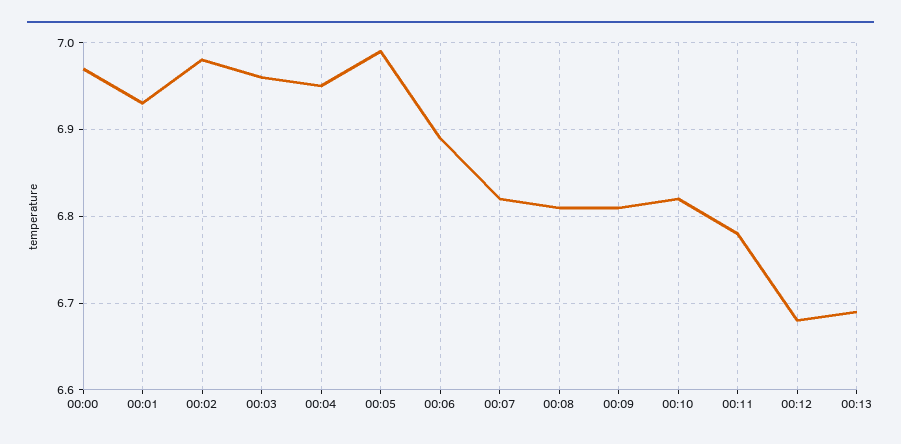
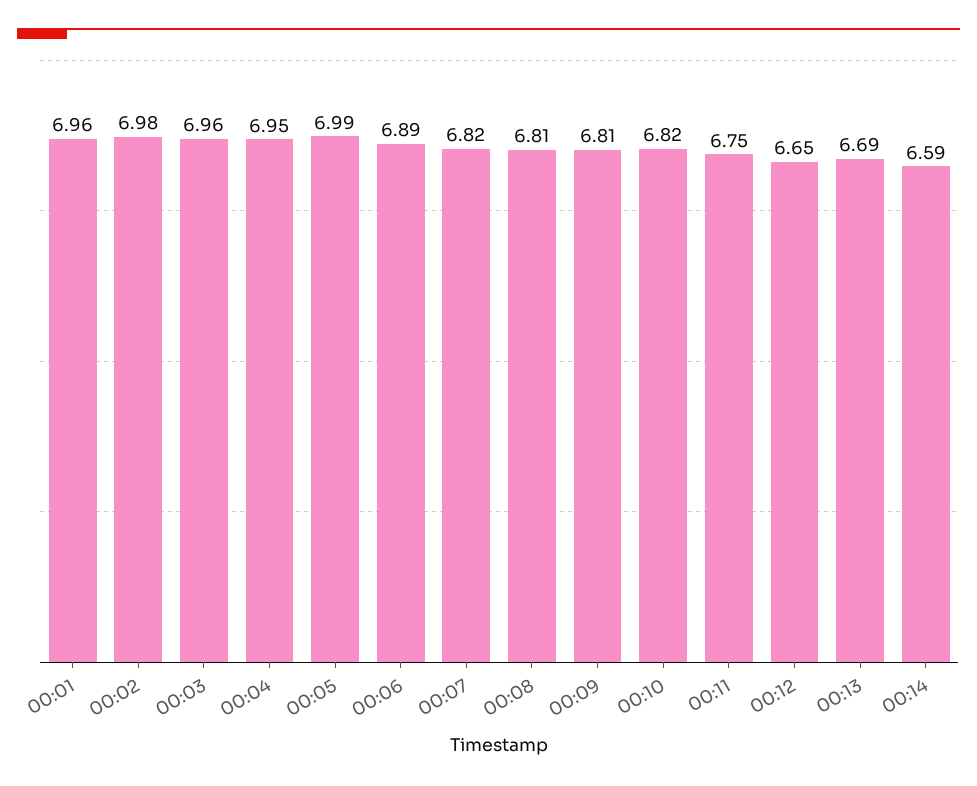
00:00: 6.97 -> none
00:01: 6.93 -> 6.96
00:11: 6.78 -> 6.75
00:12: 6.68 -> 6.65
00:14: none -> 6.59

